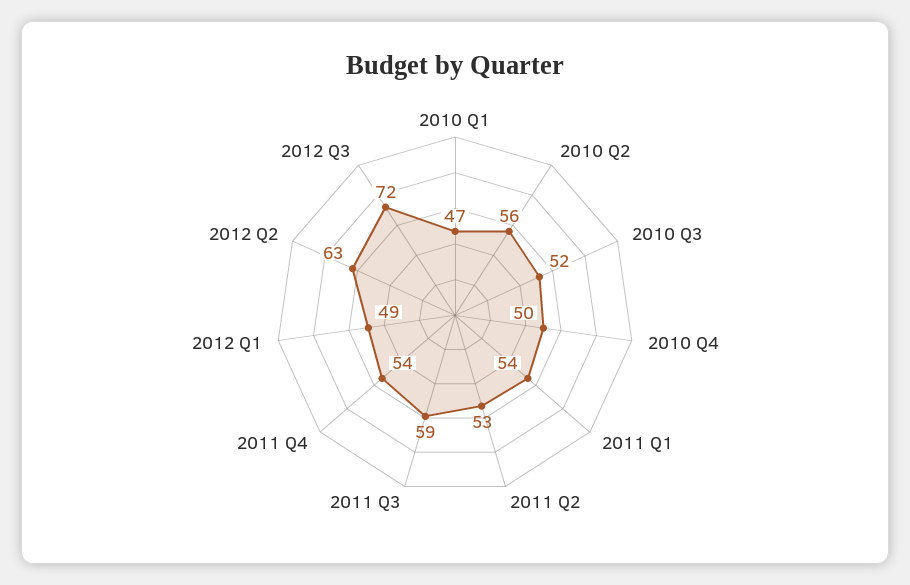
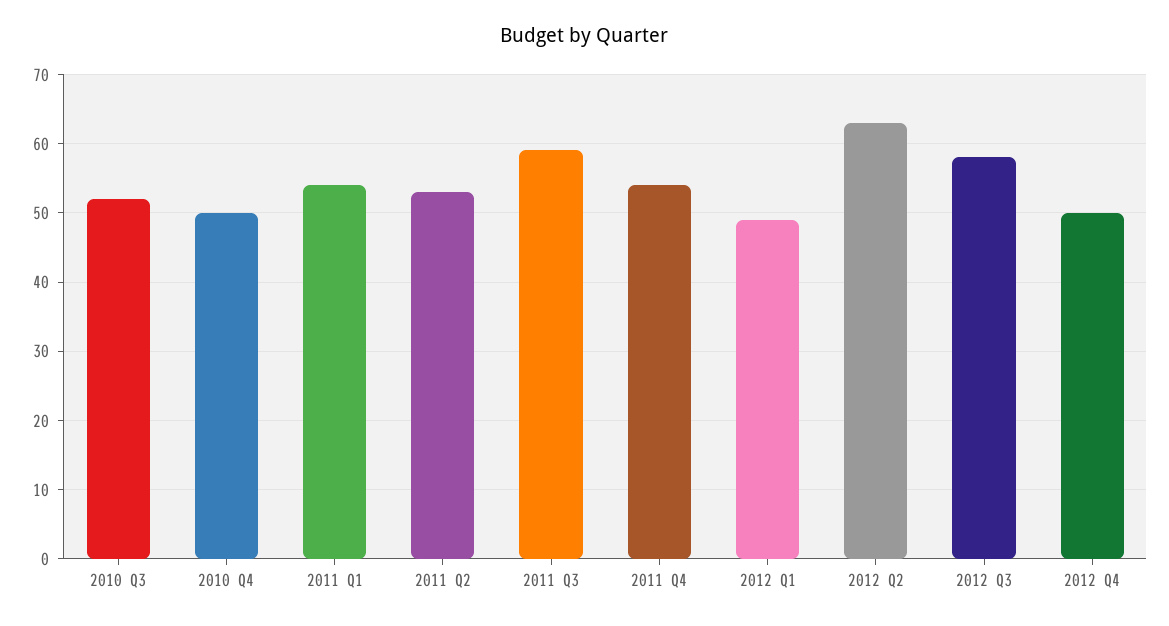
2010 Q1: 47 -> none
2010 Q2: 56 -> none
2012 Q3: 72 -> 58
2012 Q4: none -> 50

